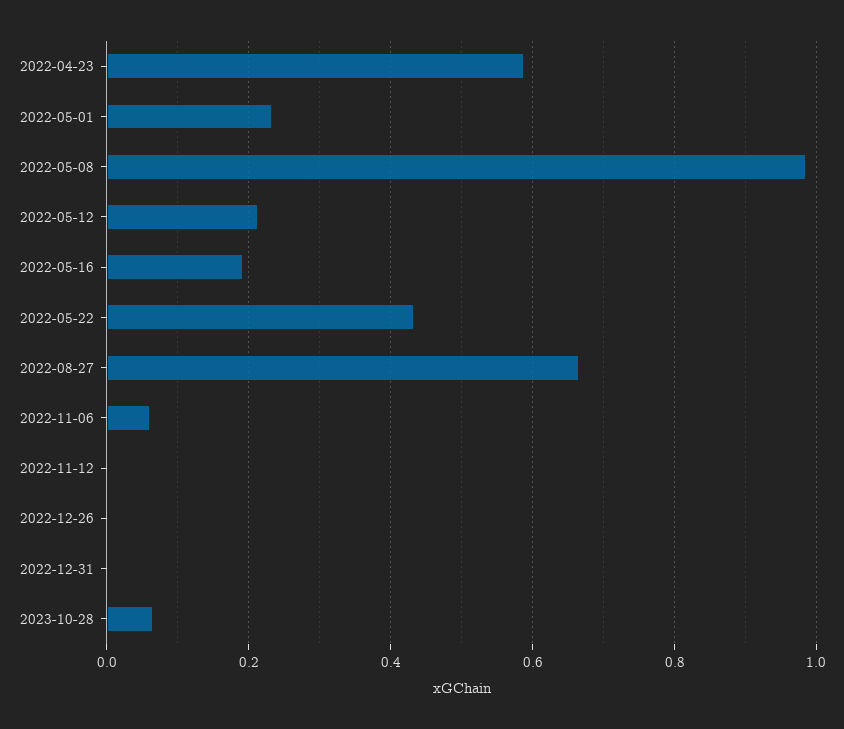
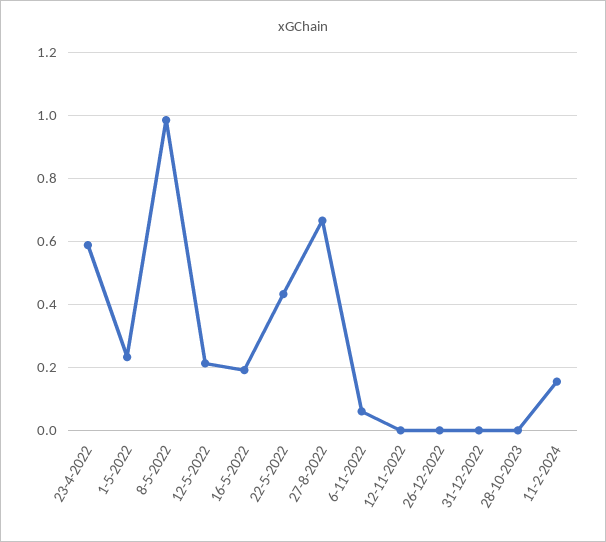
2023-10-28: 0.06 -> 0
11-2-2024: none -> 0.16

